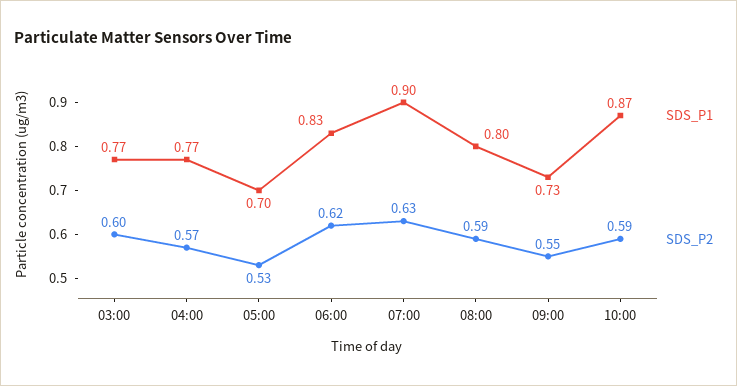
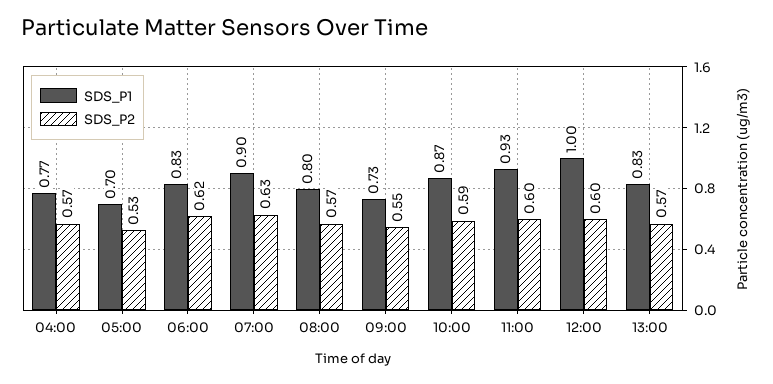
SDS_P1, 03:00: 0.77 -> none
SDS_P2, 03:00: 0.6 -> none
SDS_P2, 08:00: 0.59 -> 0.57
SDS_P1, 11:00: none -> 0.93
SDS_P2, 11:00: none -> 0.6
SDS_P1, 12:00: none -> 1
SDS_P2, 12:00: none -> 0.6
SDS_P1, 13:00: none -> 0.83
SDS_P2, 13:00: none -> 0.57

